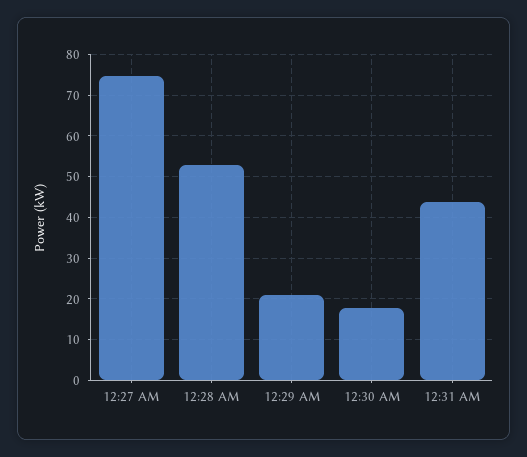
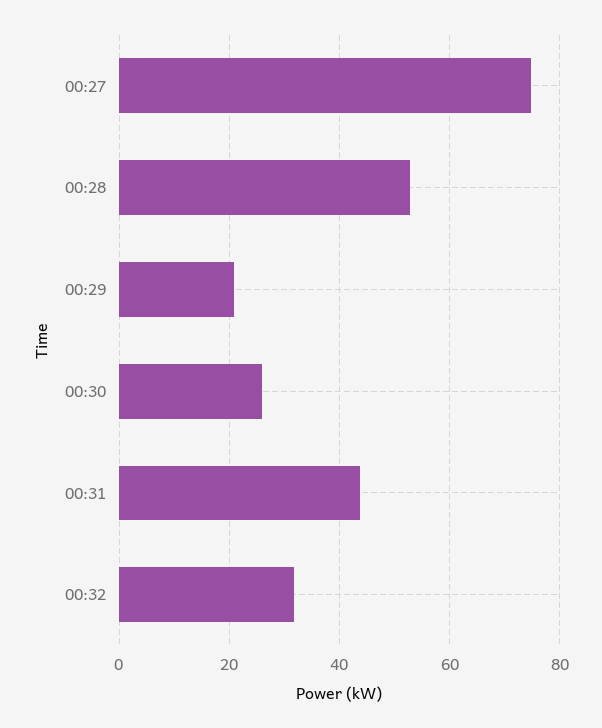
12:30 AM: 18 -> 26
00:32: none -> 32

